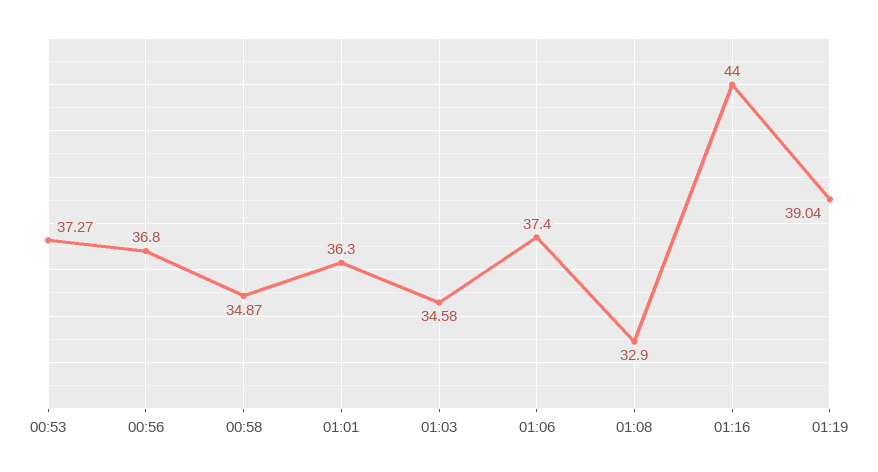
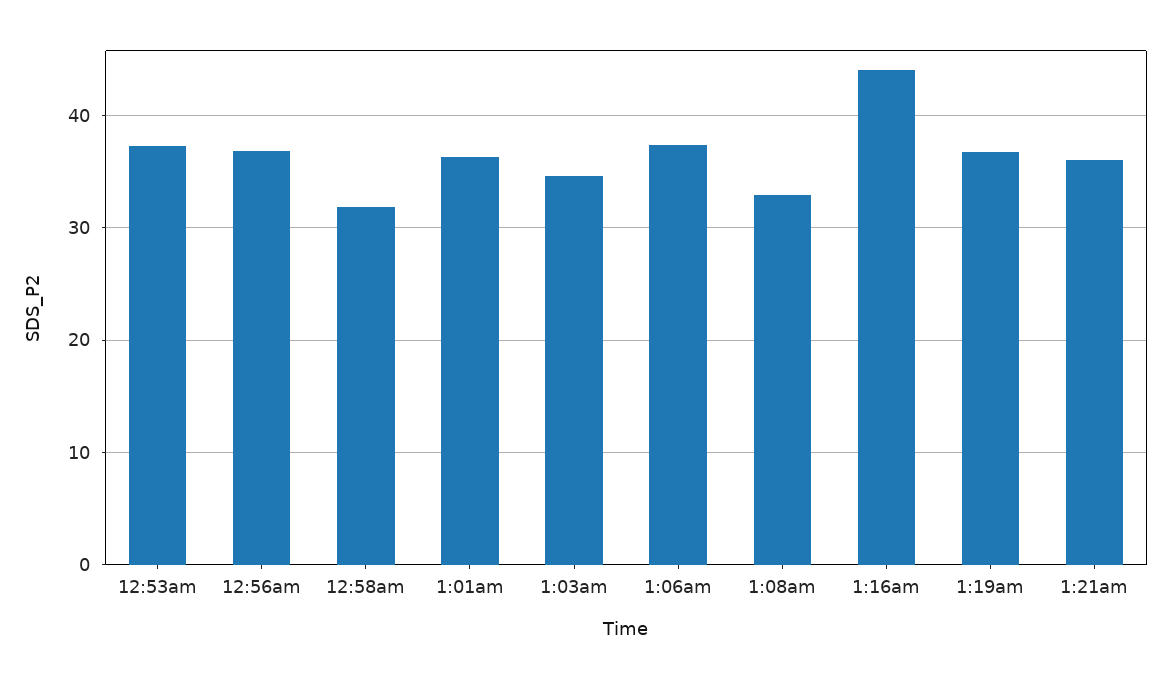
00:58: 34.87 -> 32
01:19: 39.04 -> 37
1:21am: none -> 36

